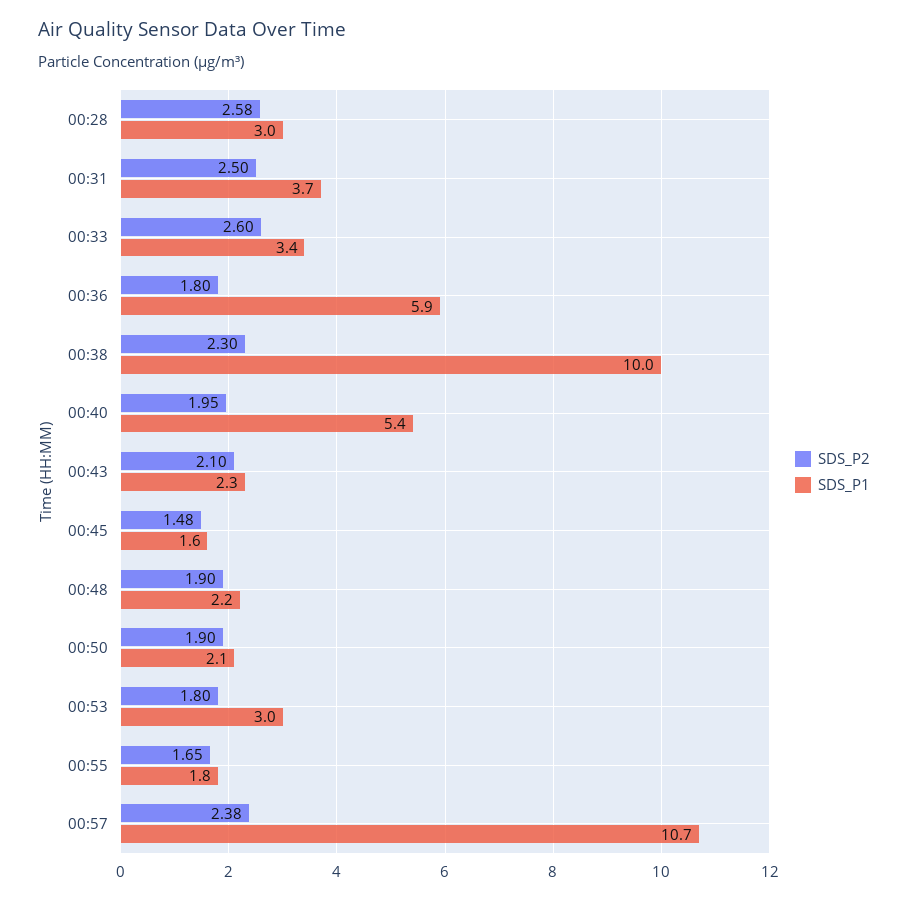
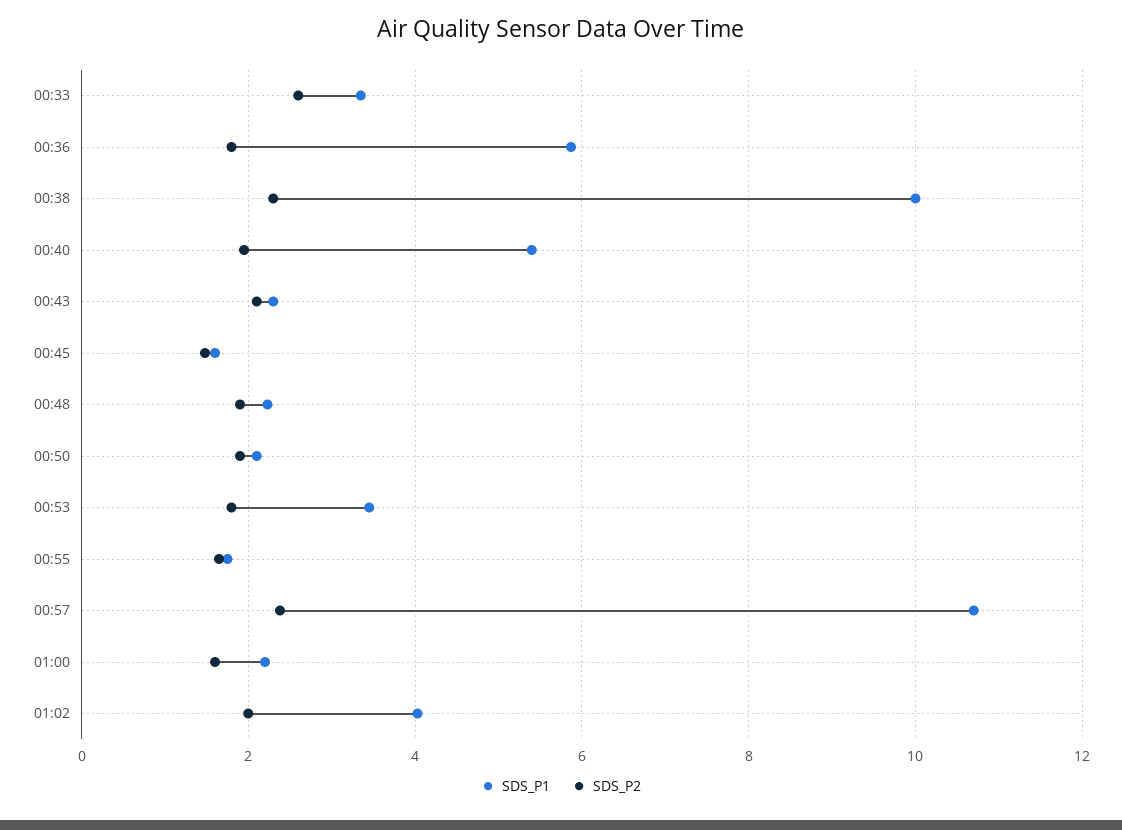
SDS_P2, 00:28: 2.58 -> none
SDS_P1, 00:28: 3 -> none
SDS_P2, 00:31: 2.5 -> none
SDS_P1, 00:31: 3.7 -> none
SDS_P1, 00:53: 3 -> 3.4
SDS_P1, 01:00: none -> 2.2
SDS_P2, 01:00: none -> 1.6
SDS_P1, 01:02: none -> 4
SDS_P2, 01:02: none -> 2

